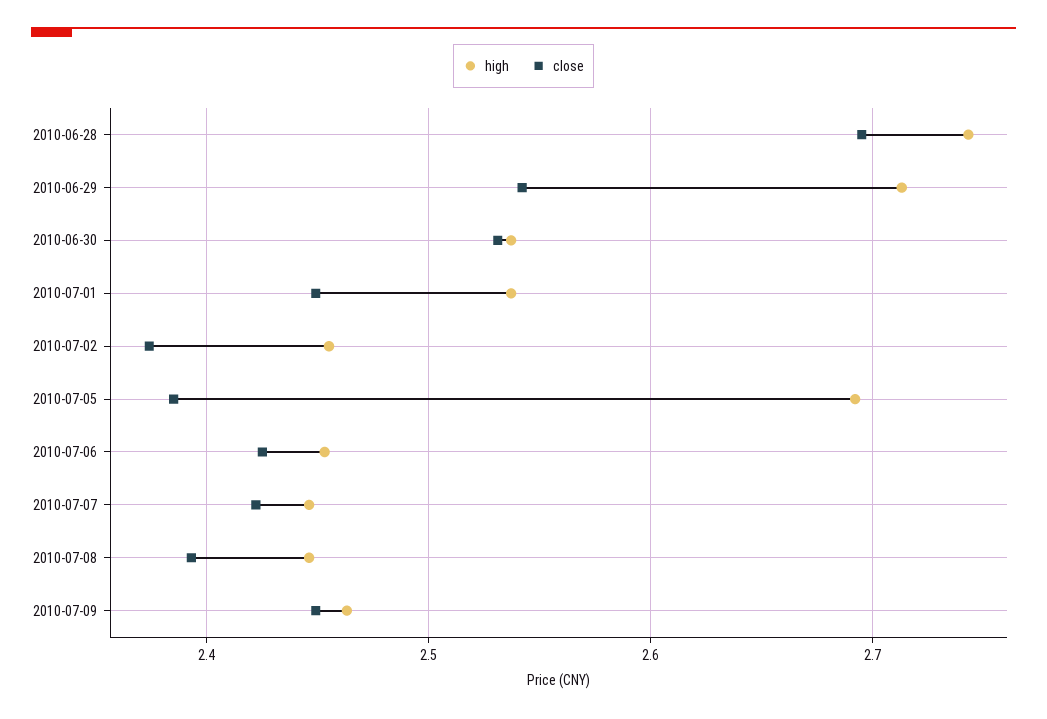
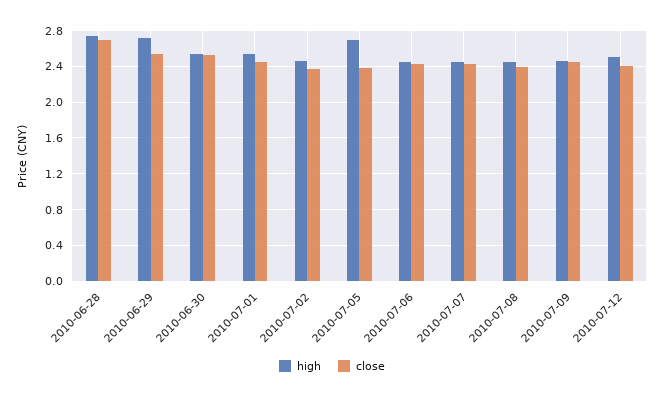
high, 2010-07-12: none -> 2.5
close, 2010-07-12: none -> 2.4

